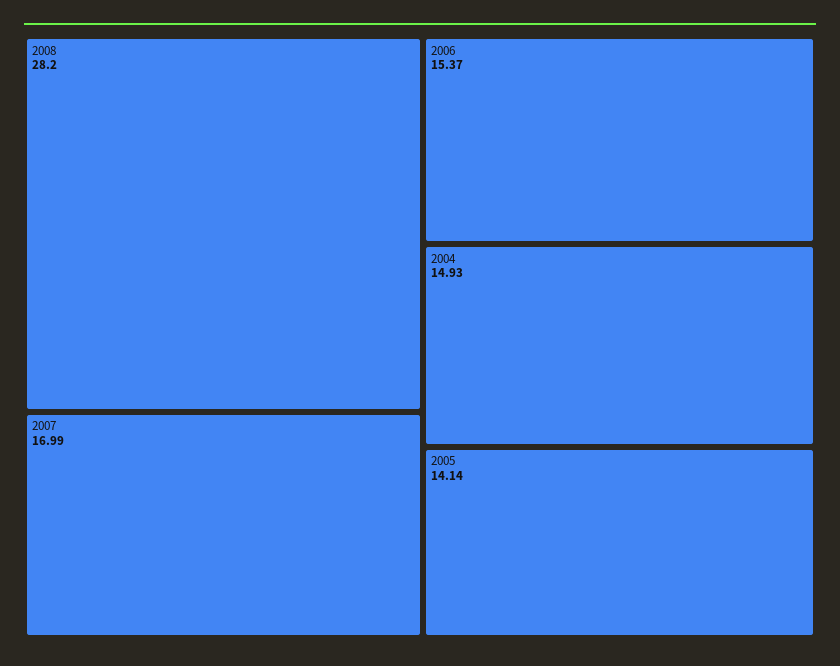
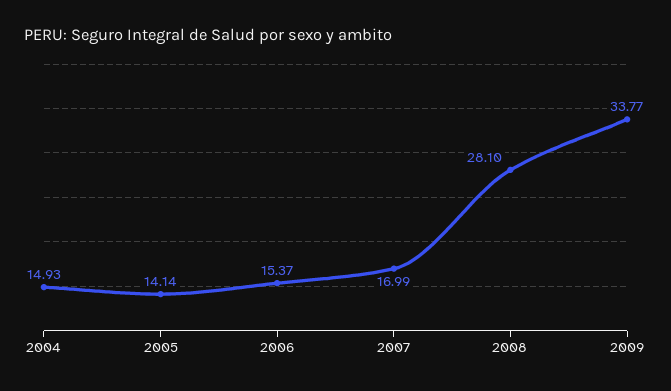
2008: 28.2 -> 28.1
2009: none -> 33.77

